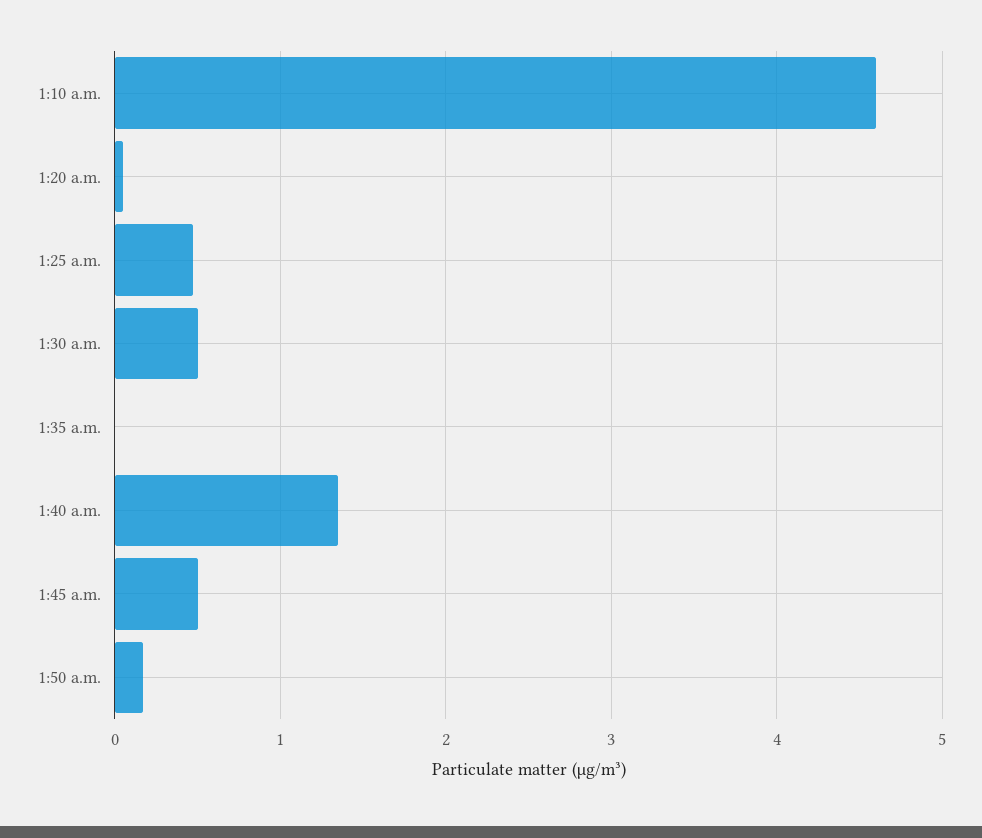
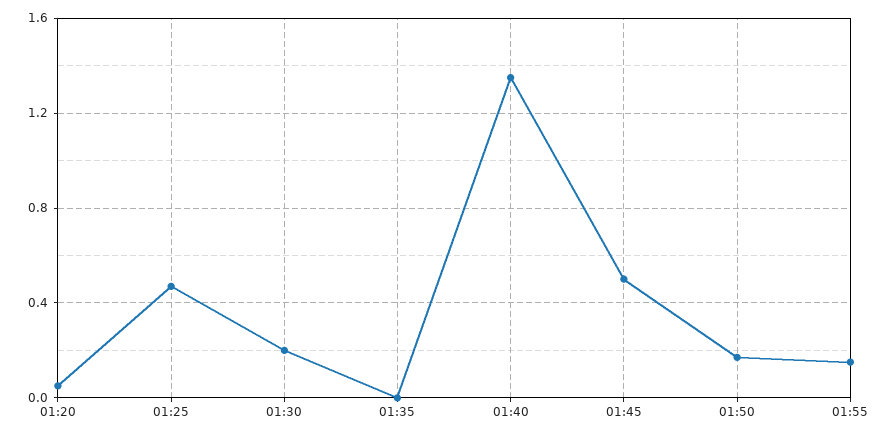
1:10 a.m.: 4.6 -> none
1:30 a.m.: 0.5 -> 0.2
01:55: none -> 0.15

